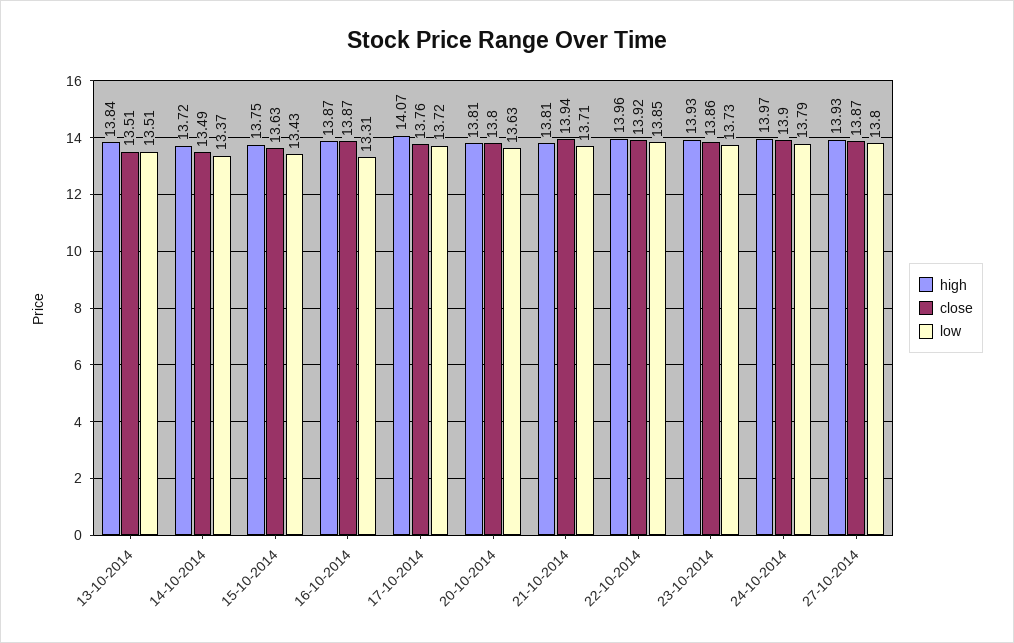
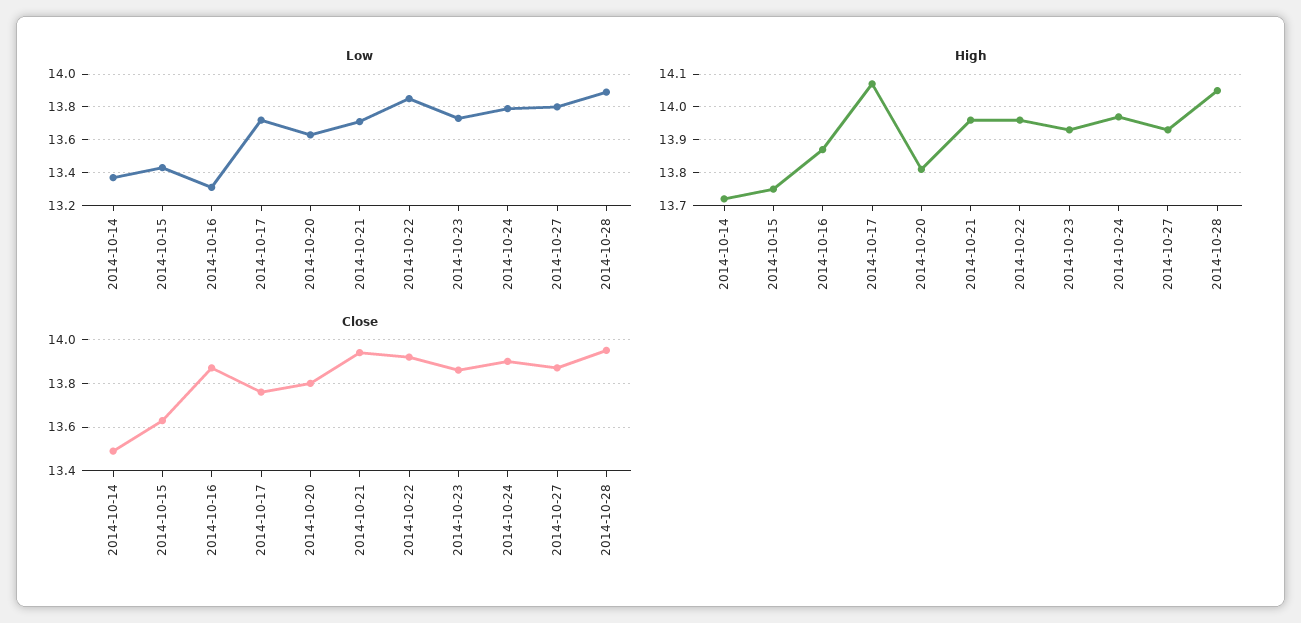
high, 13-10-2014: 13.84 -> none
close, 13-10-2014: 13.51 -> none
low, 13-10-2014: 13.51 -> none
high, 21-10-2014: 13.81 -> 13.95
low, 2014-10-28: none -> 13.9
high, 2014-10-28: none -> 14.05
close, 2014-10-28: none -> 13.95

